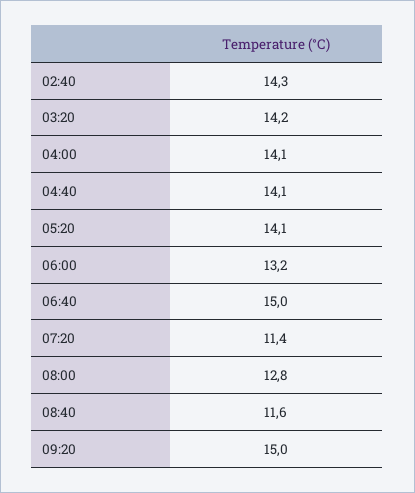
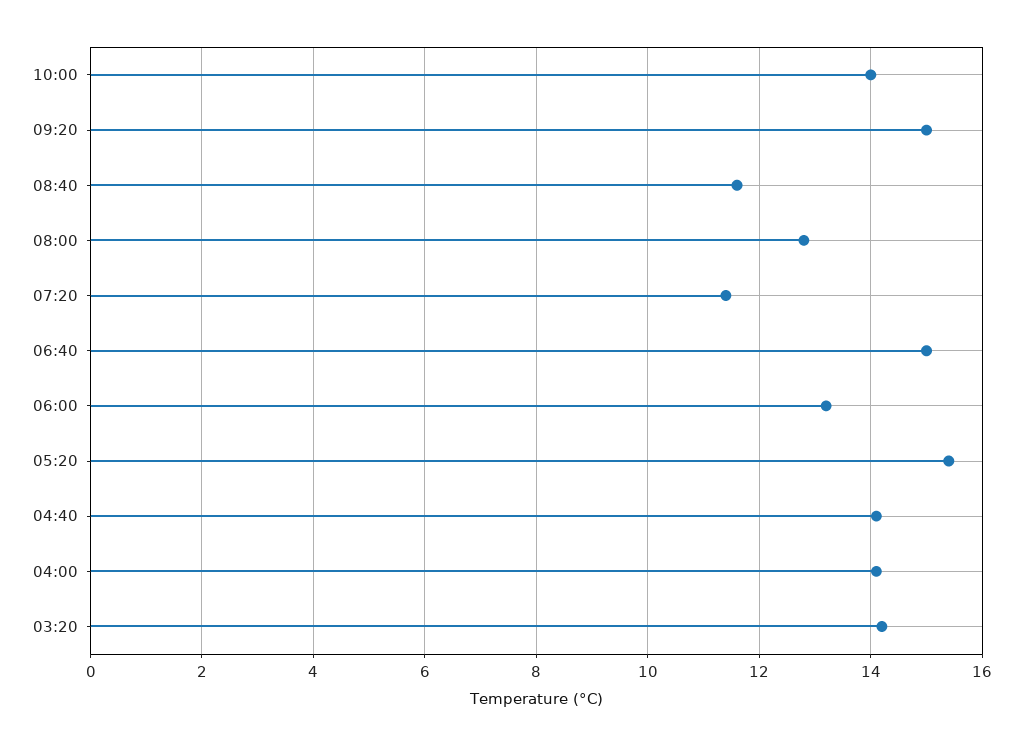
02:40: 14.3 -> none
05:20: 14.1 -> 15.5
10:00: none -> 14

